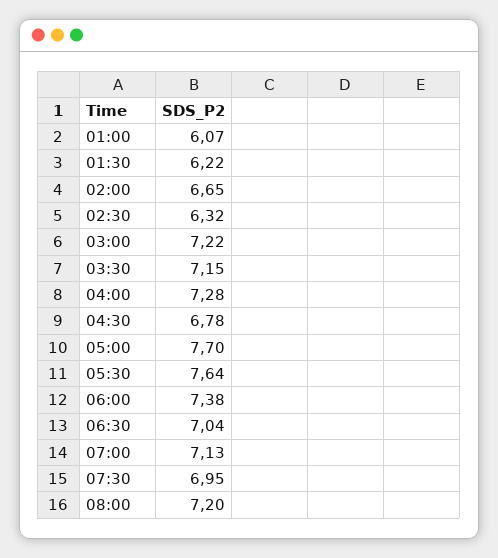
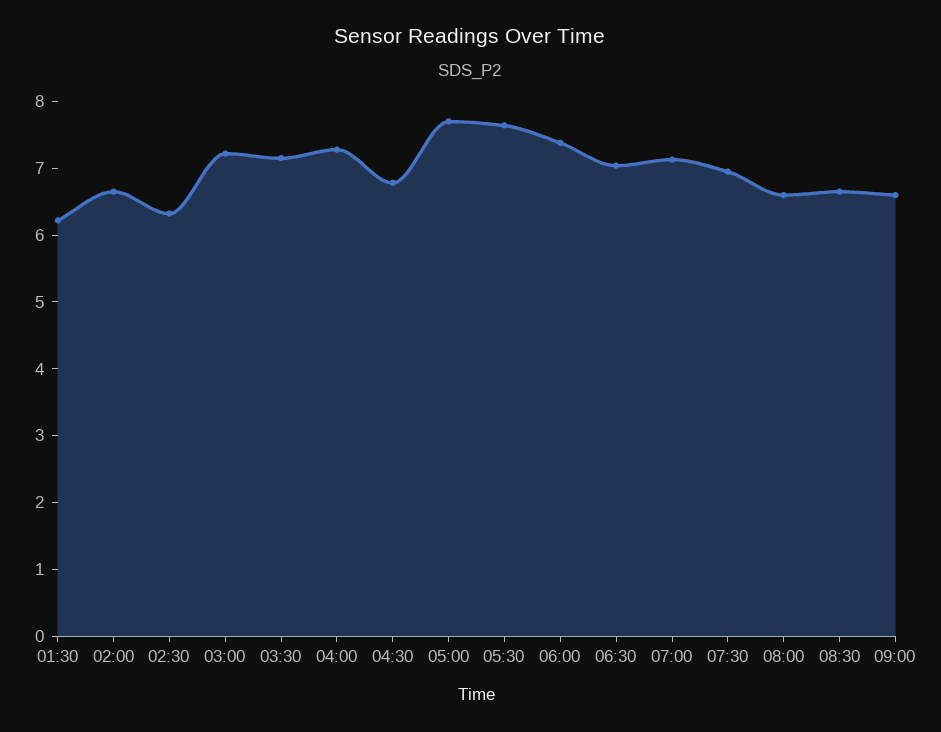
01:00: 6.07 -> none
08:00: 7.2 -> 6.6
08:30: none -> 6.6
09:00: none -> 6.6

